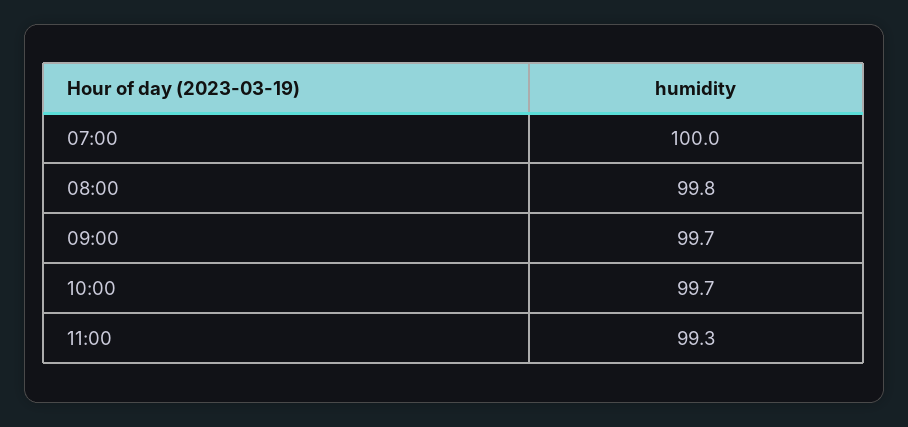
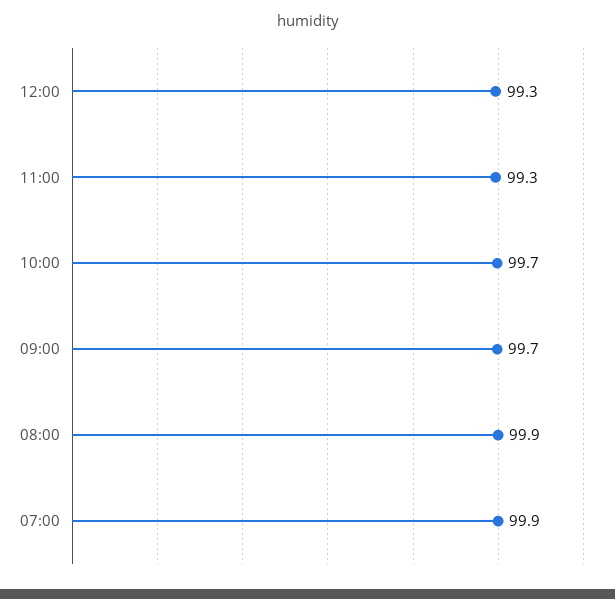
07:00: 100 -> 99.9
08:00: 99.8 -> 99.9
12:00: none -> 99.3

